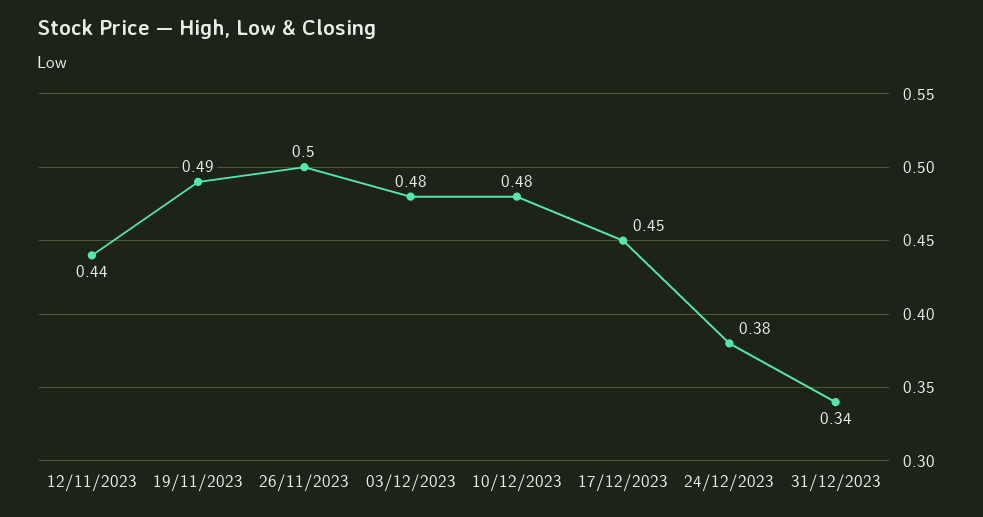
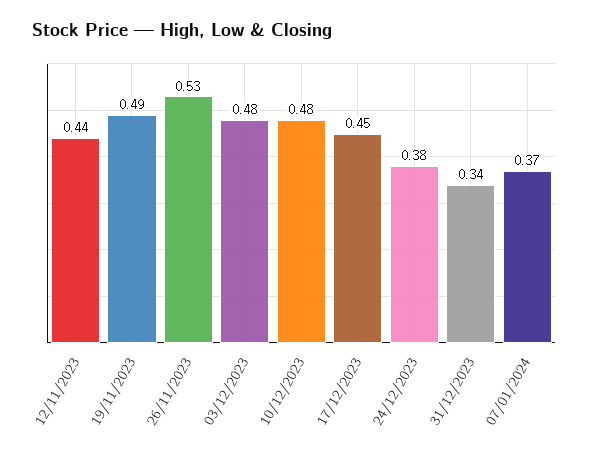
26/11/2023: 0.5 -> 0.53
07/01/2024: none -> 0.37

